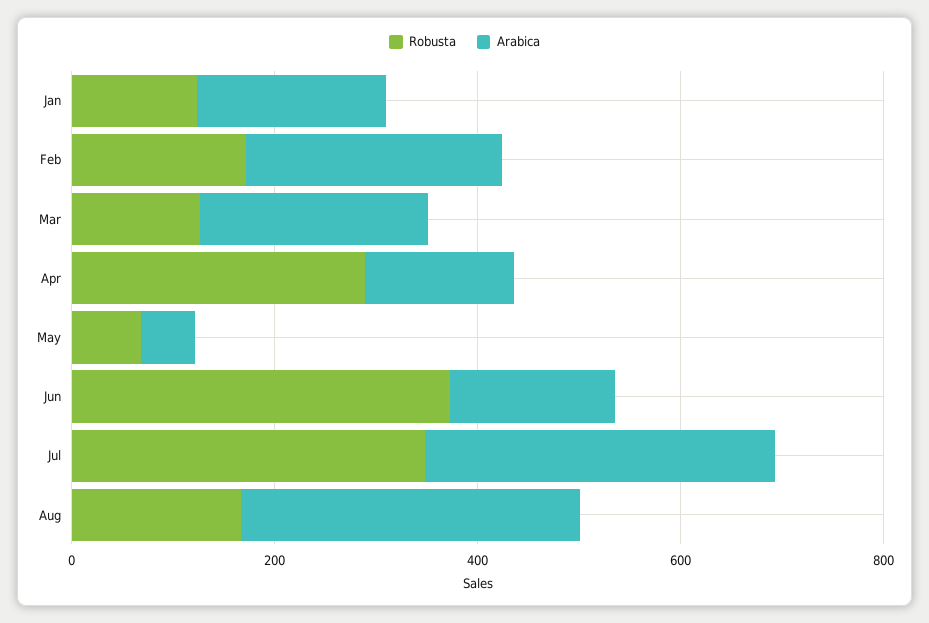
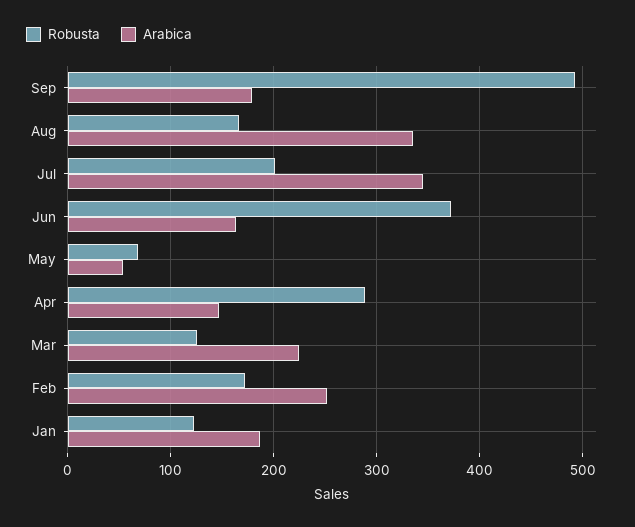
Robusta, Jul: 350 -> 200
Robusta, Sep: none -> 490
Arabica, Sep: none -> 180

